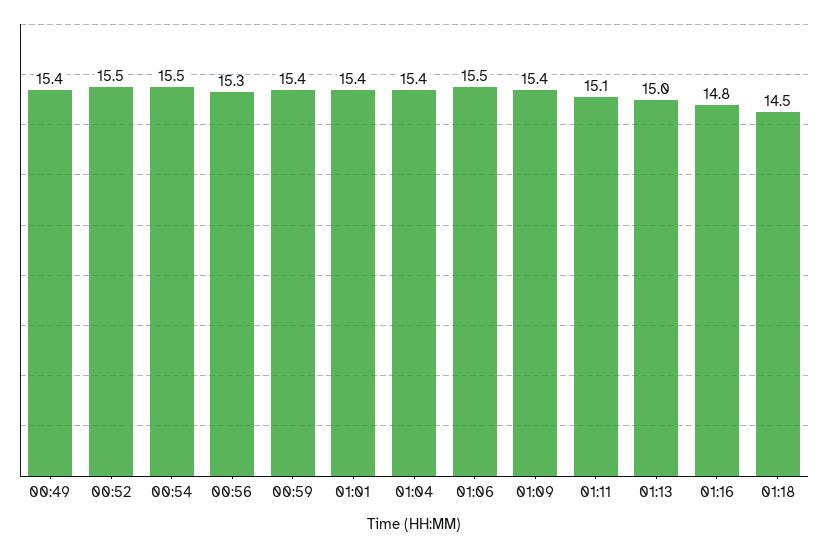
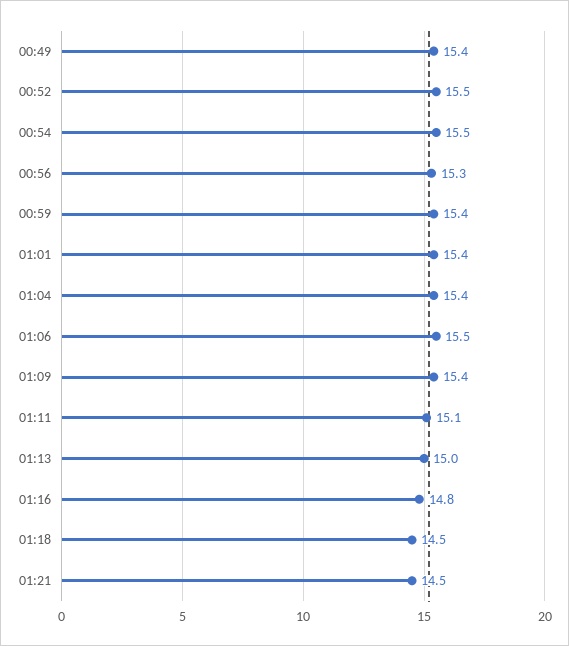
01:21: none -> 14.5

